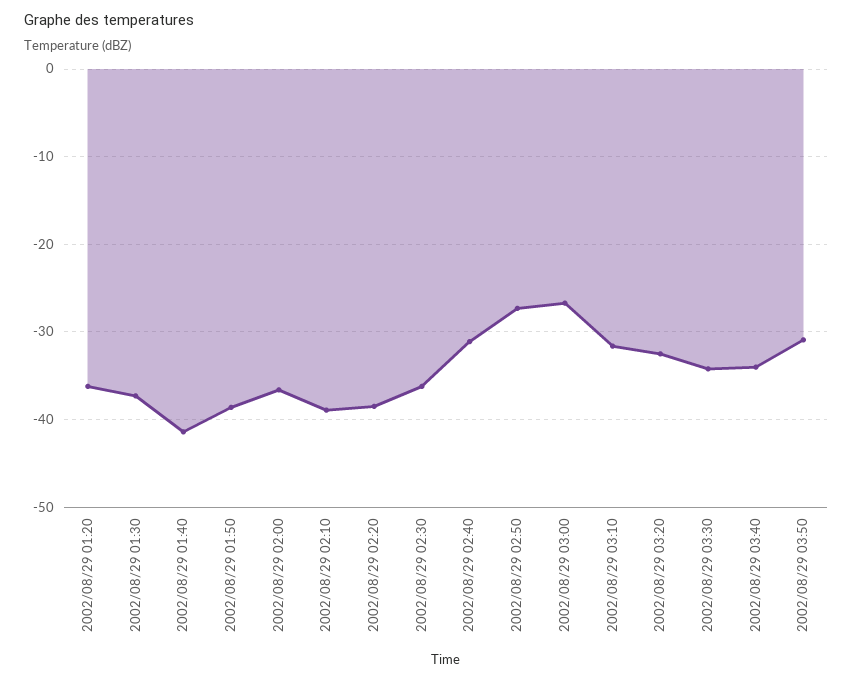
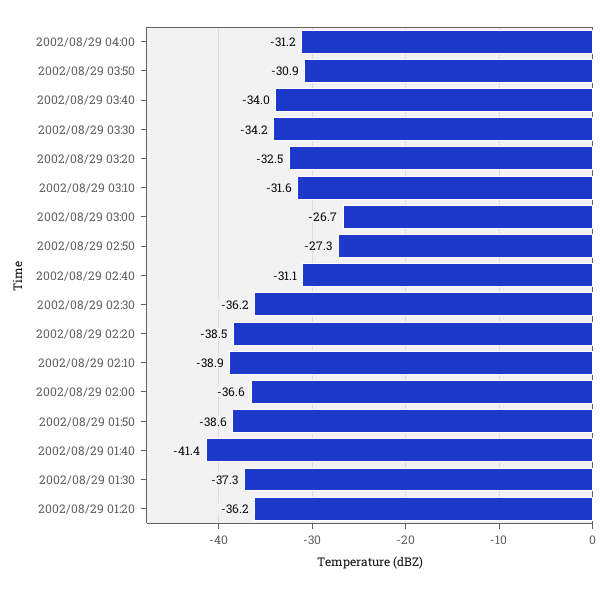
2002/08/29 04:00: none -> -31.2

